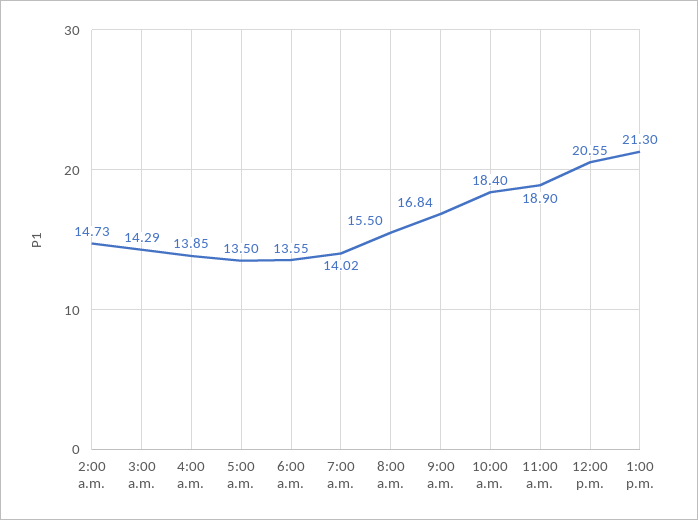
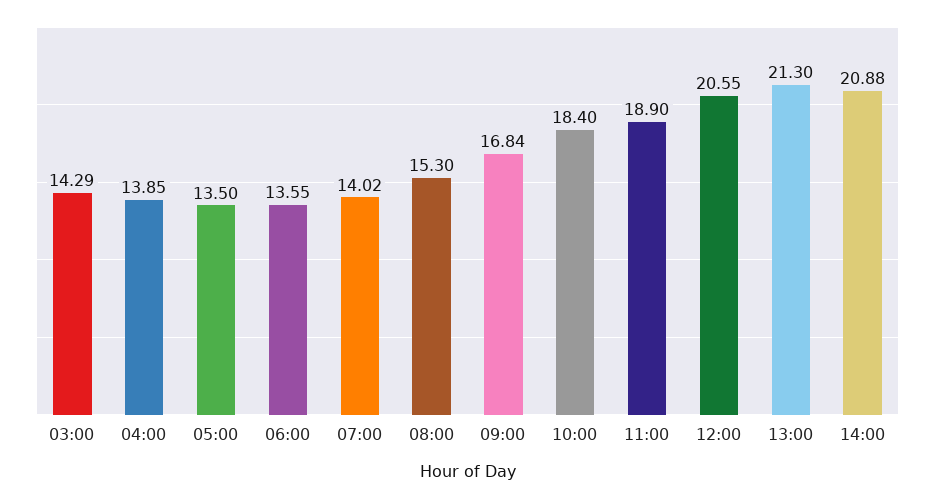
2:00 a.m.: 14.73 -> none
8:00 a.m.: 15.5 -> 15.3
14:00: none -> 20.88

